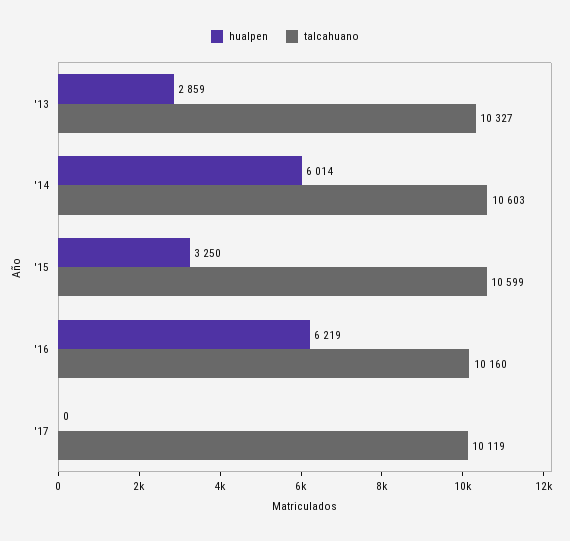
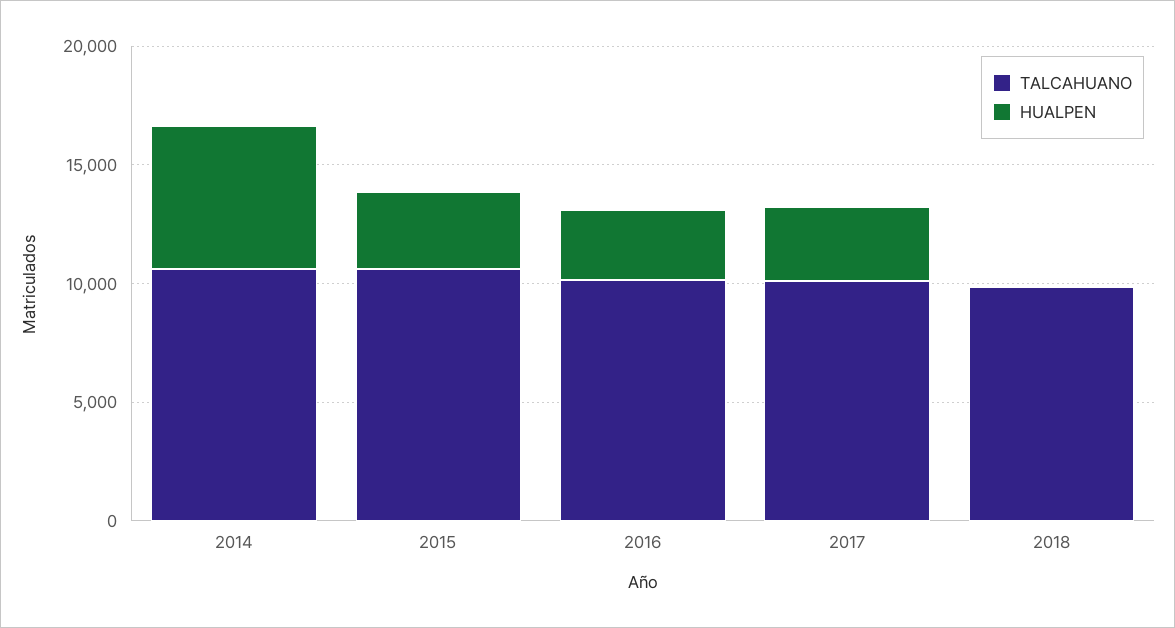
hualpen, '13: 2859 -> none
talcahuano, '13: 10327 -> none
hualpen, '16: 6219 -> 3000
hualpen, '17: 0 -> 3000
talcahuano, 2018: none -> 10000
hualpen, 2018: none -> 0

